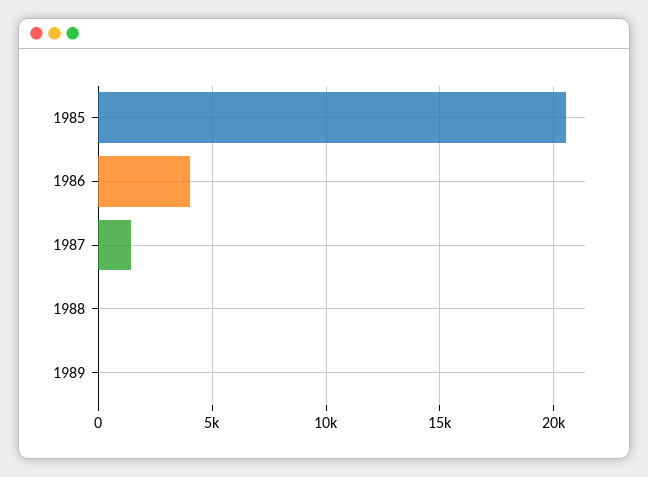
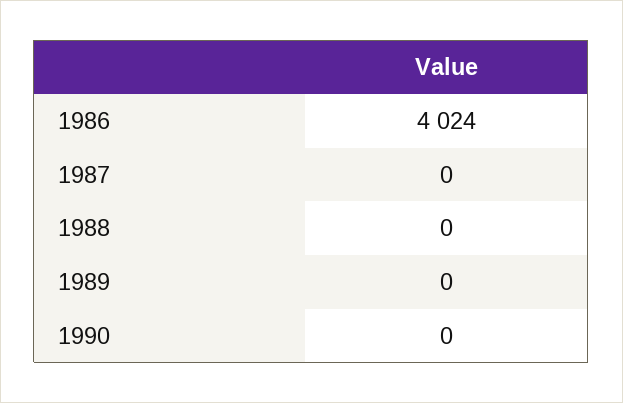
1985: 20500 -> none
1987: 1500 -> 0
1990: none -> 0

